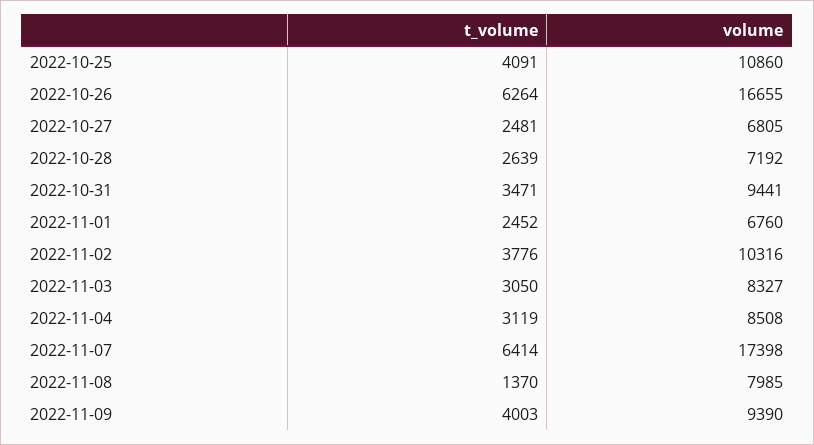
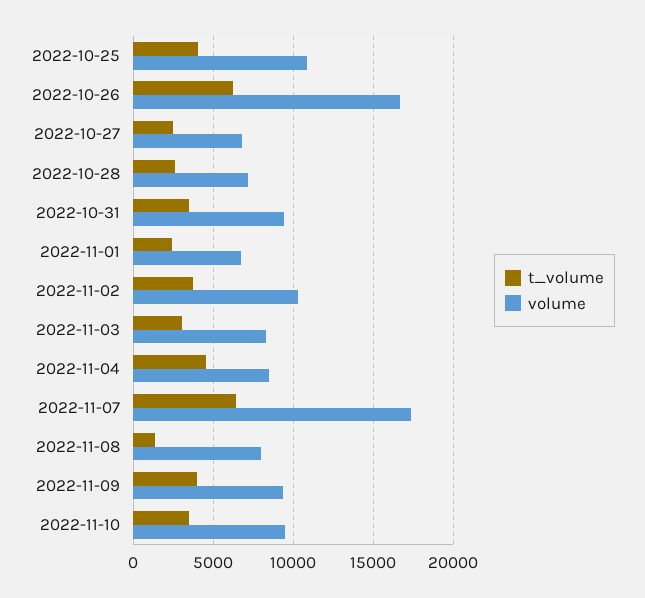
t_volume, 2022-11-04: 3119 -> 4500
t_volume, 2022-11-10: none -> 3500
volume, 2022-11-10: none -> 9500

